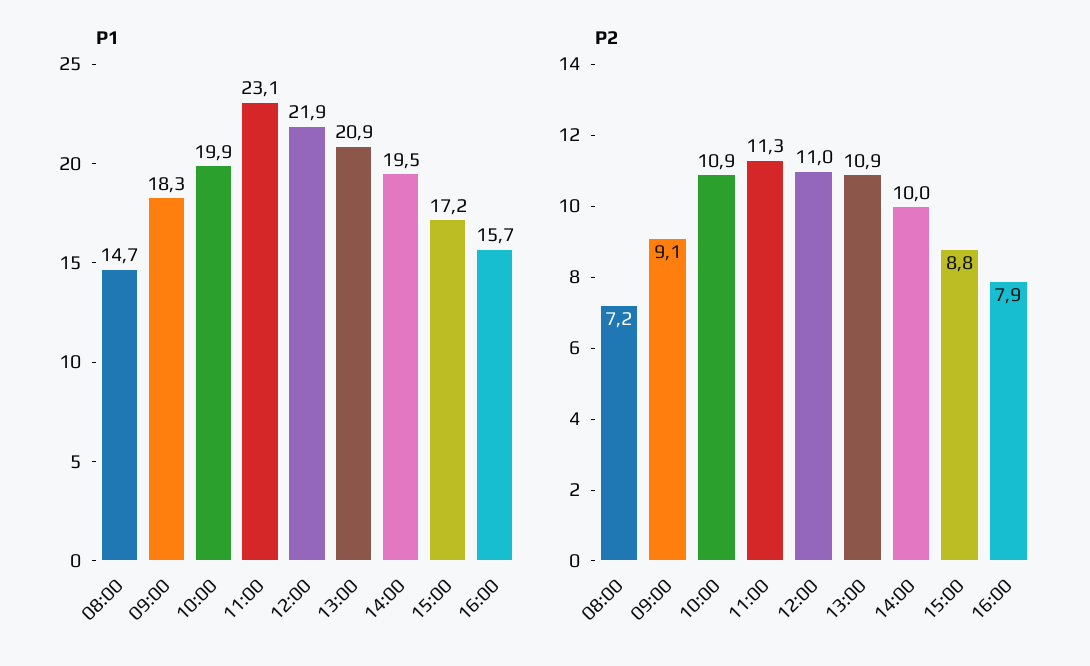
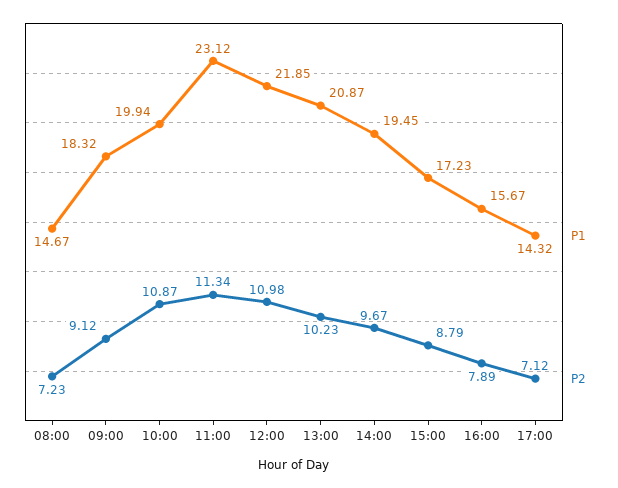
P2, 13:00: 10.9 -> 10.23
P2, 14:00: 10 -> 9.67
P1, 17:00: none -> 14.32
P2, 17:00: none -> 7.12

